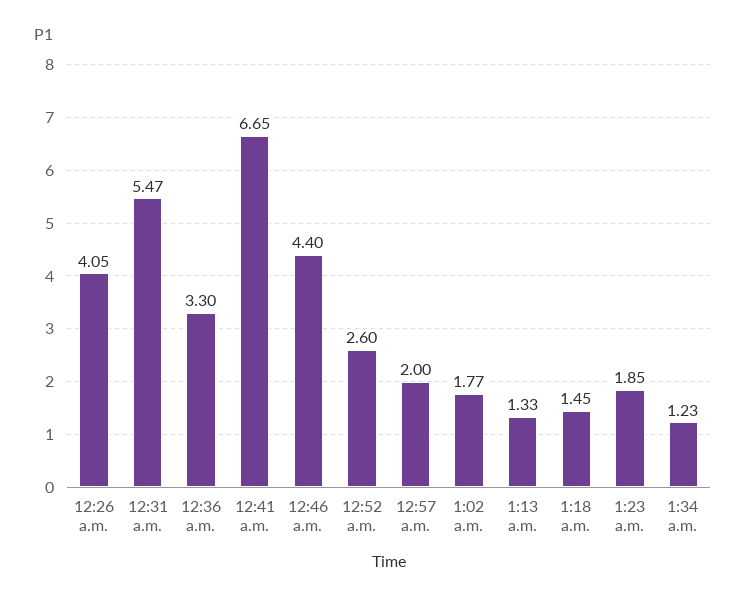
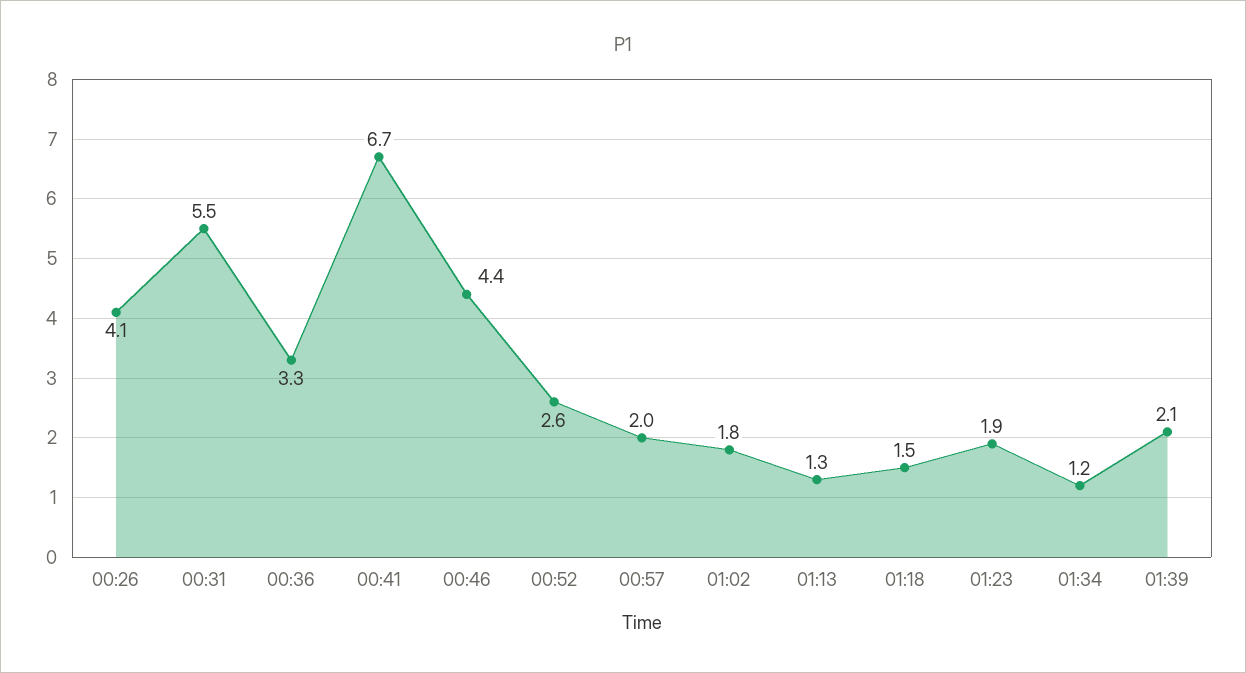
01:39: none -> 2.1

